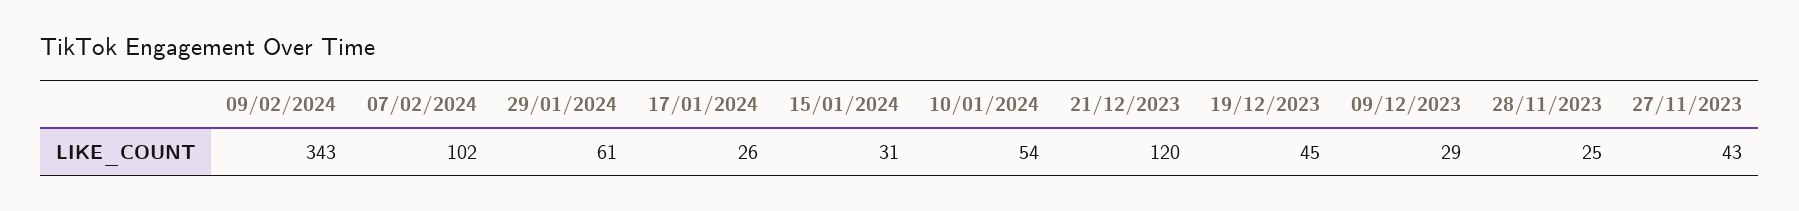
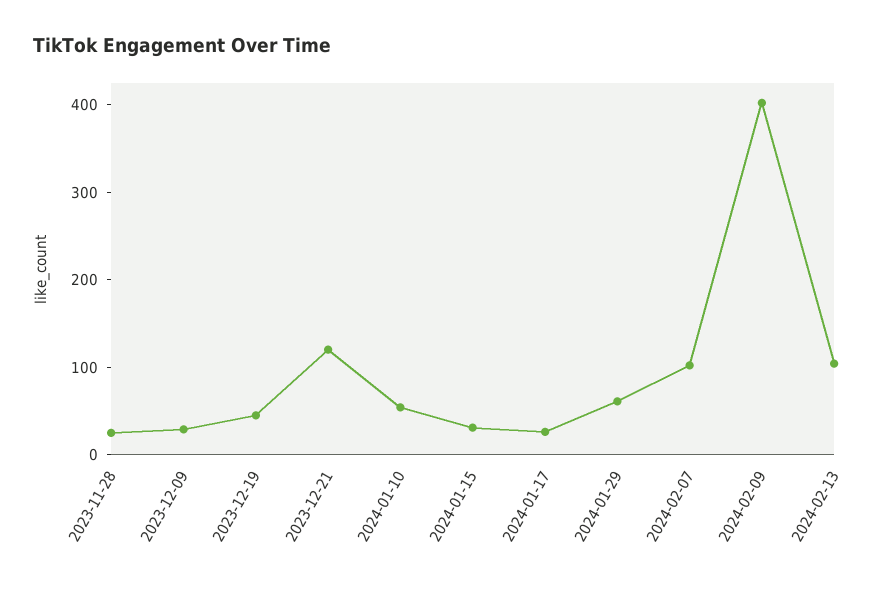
09/02/2024: 343 -> 400
27/11/2023: 43 -> none
2024-02-13: none -> 100

